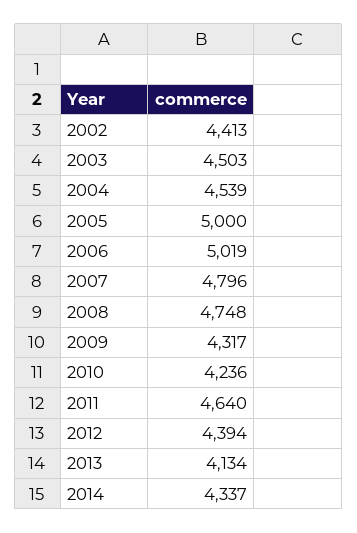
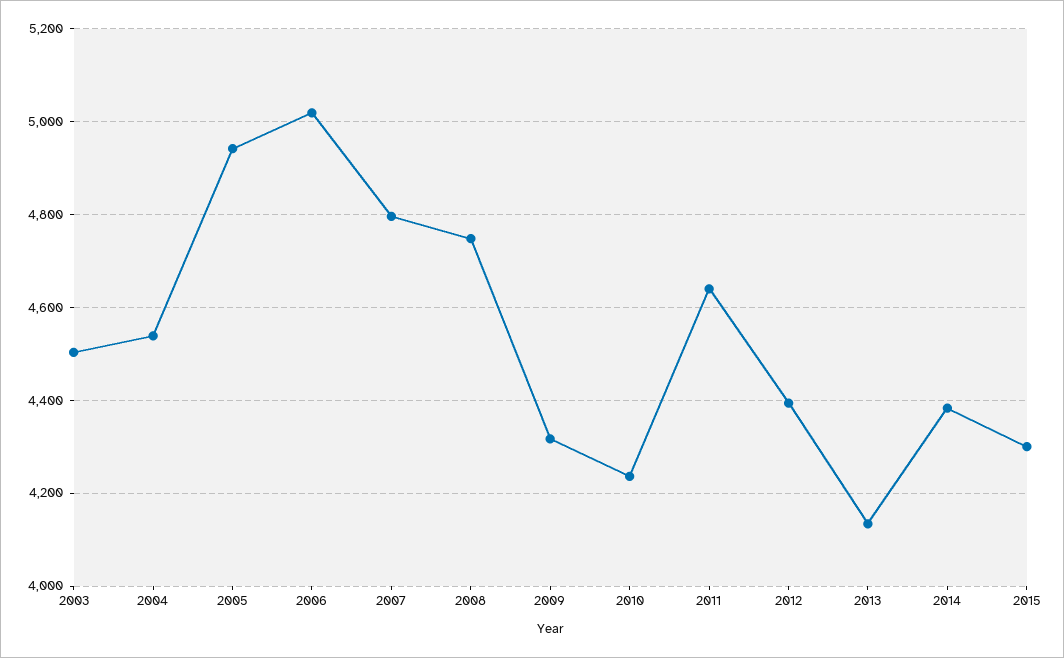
2002: 4413 -> none
2005: 5000 -> 4940
2014: 4337 -> 4380
2015: none -> 4300

